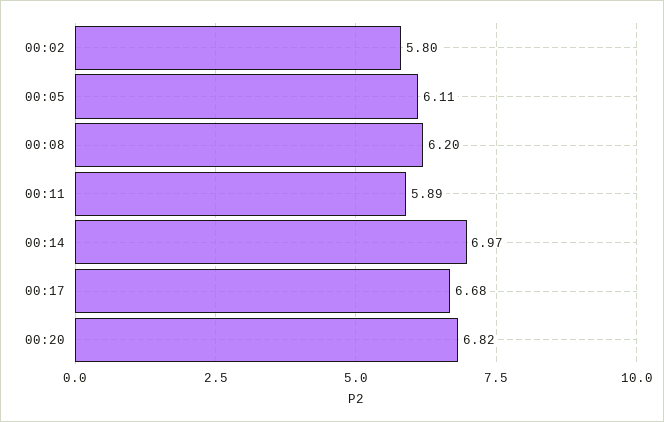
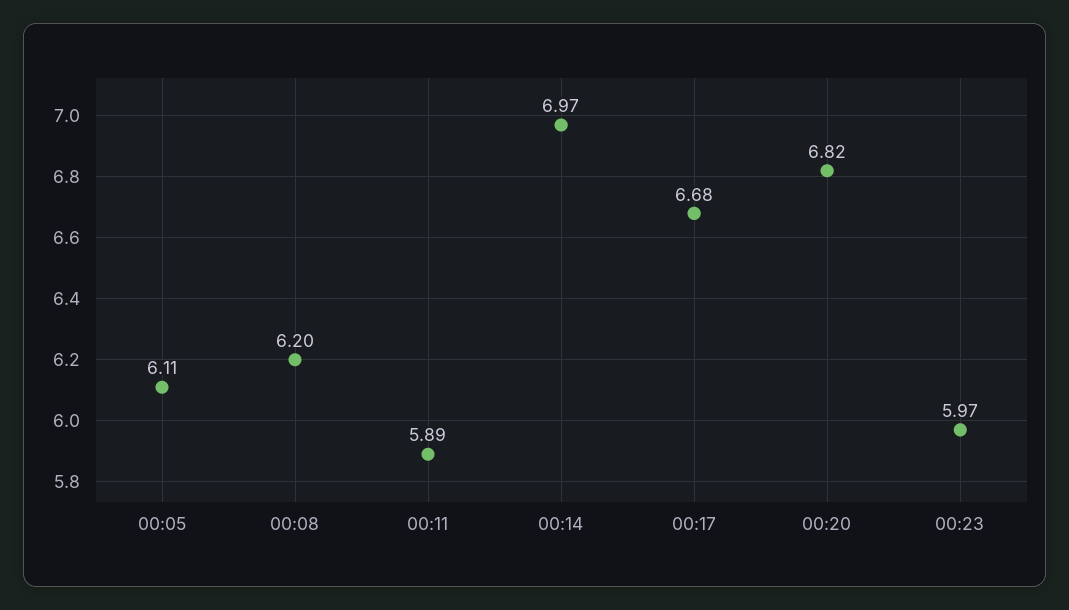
00:02: 5.8 -> none
00:23: none -> 5.97

